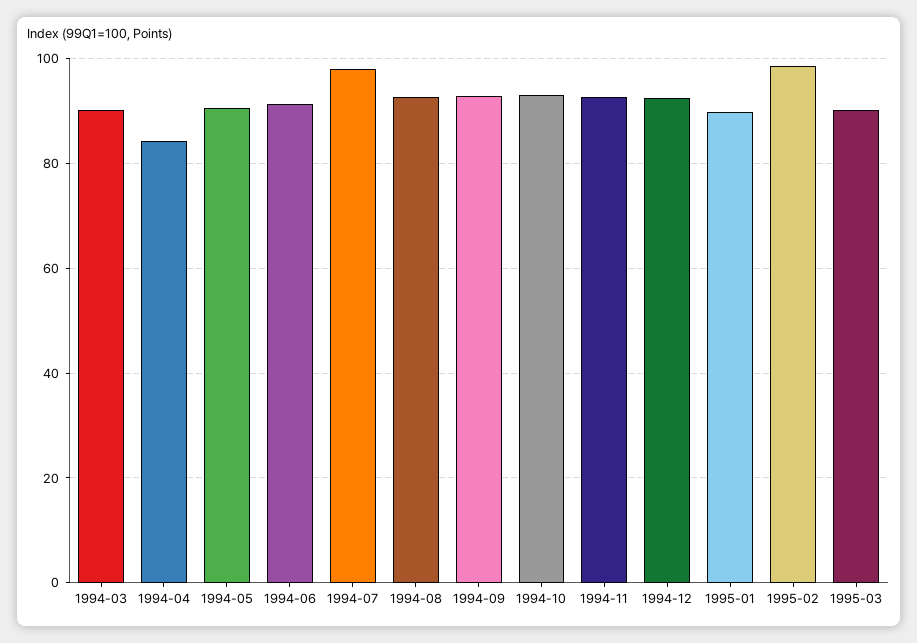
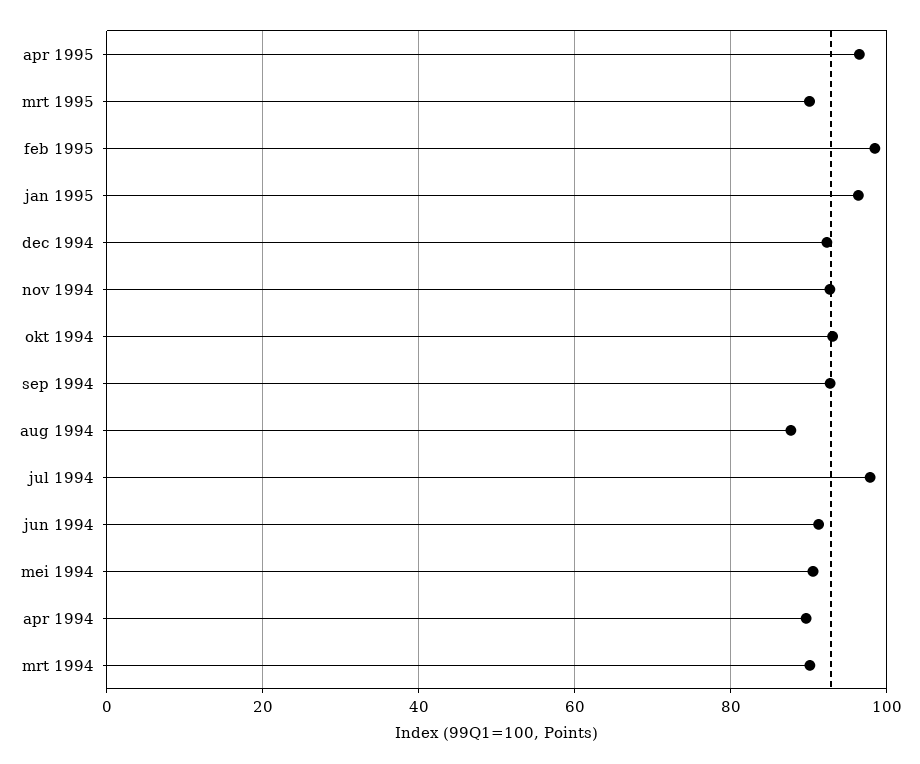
1994-04: 84 -> 90
1994-08: 92 -> 88
1995-01: 90 -> 96
apr 1995: none -> 96

